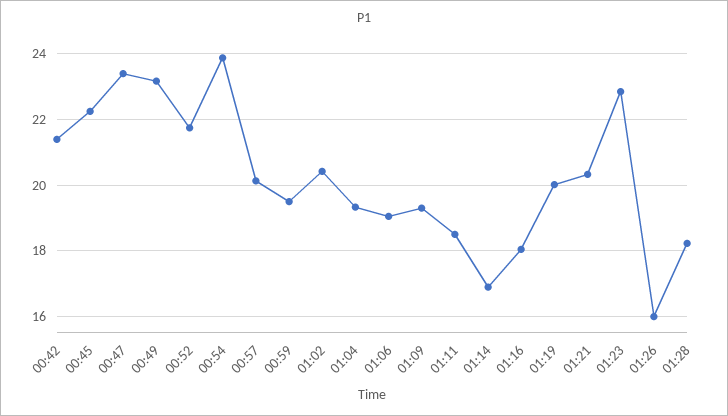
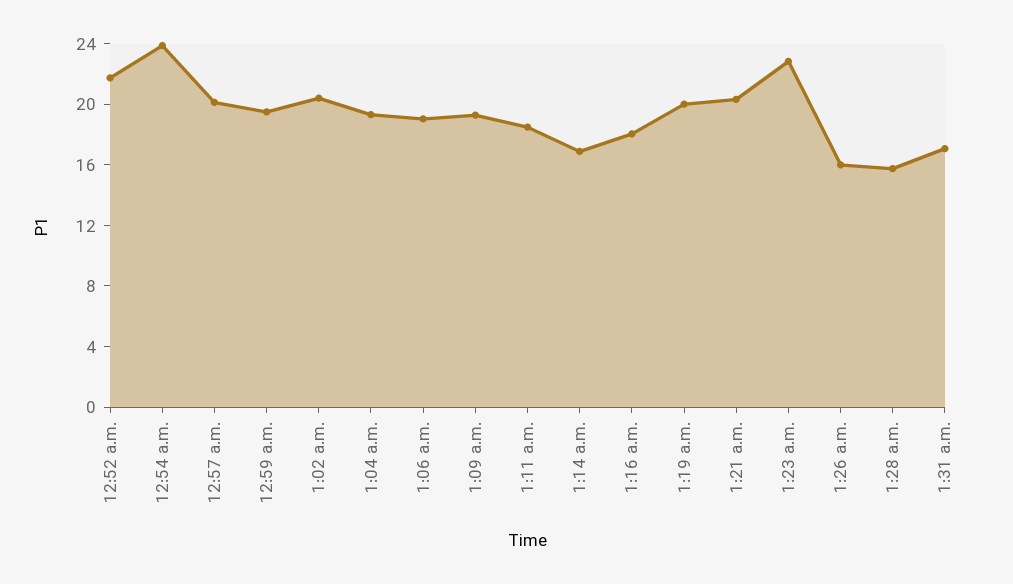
00:42: 21.4 -> none
00:45: 22.2 -> none
00:47: 23.4 -> none
00:49: 23.2 -> none
01:28: 18.2 -> 16
1:31 a.m.: none -> 17

